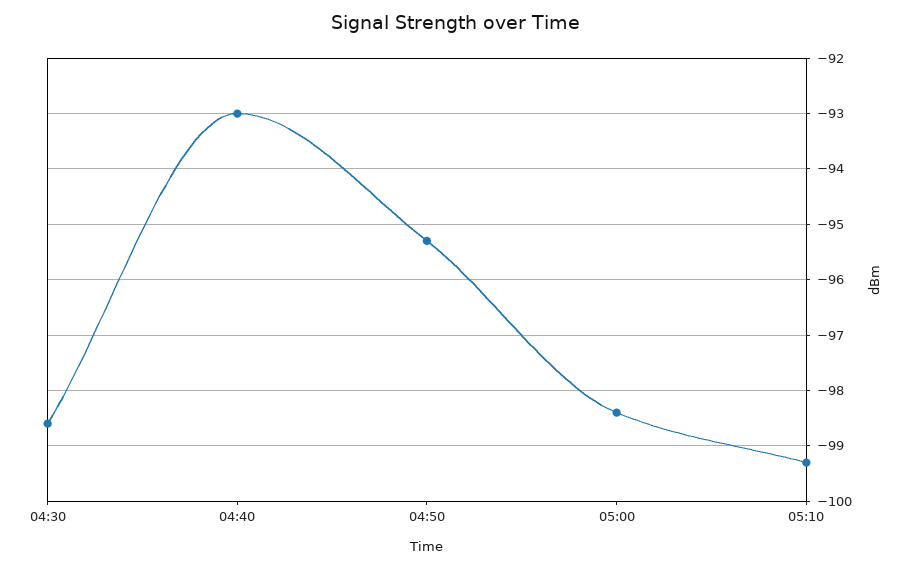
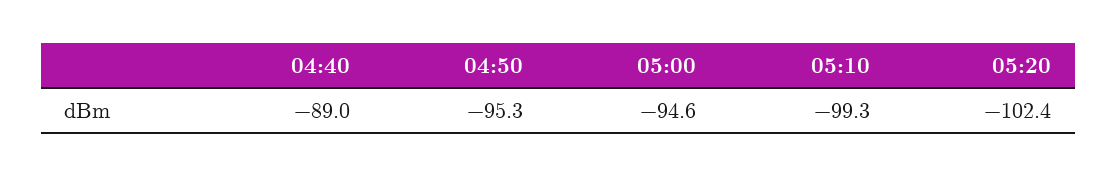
04:30: -98.5 -> none
04:40: -93 -> -89
05:00: -98.5 -> -94.6
05:20: none -> -102.4

